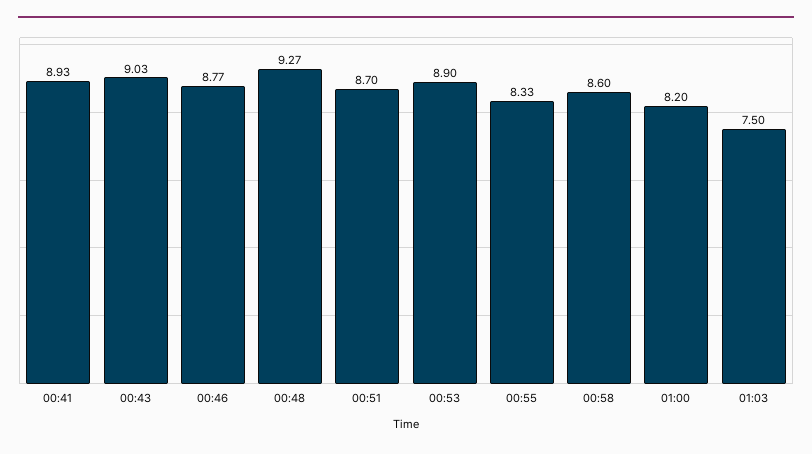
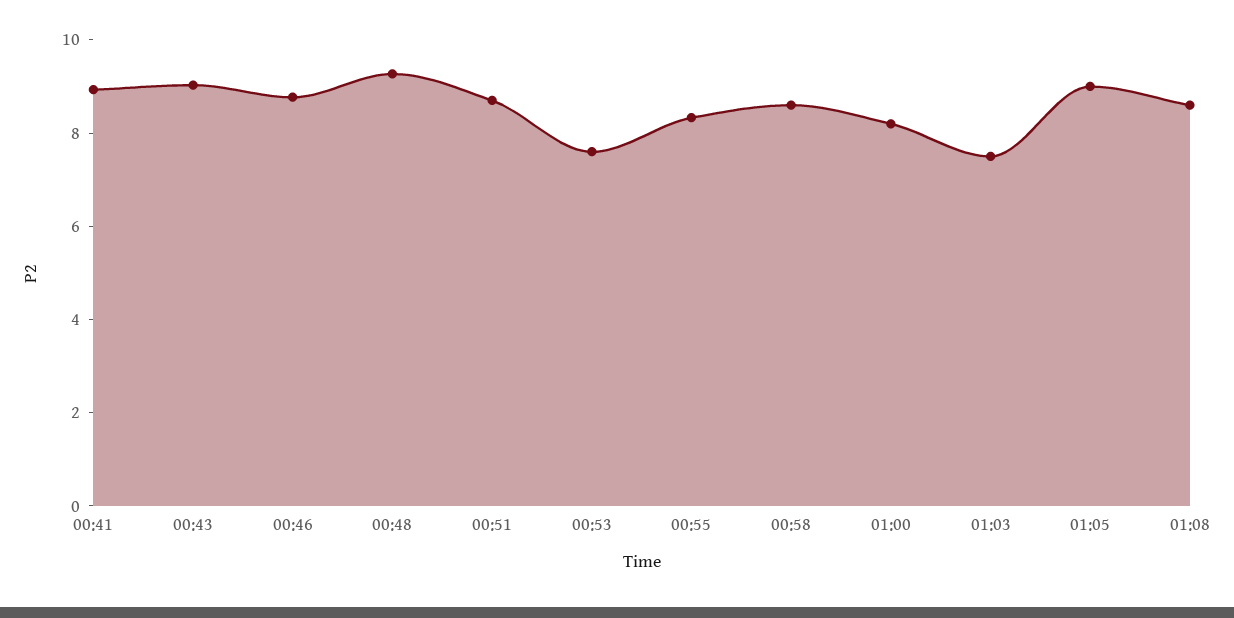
00:53: 8.9 -> 7.5
01:05: none -> 9
01:08: none -> 8.5

